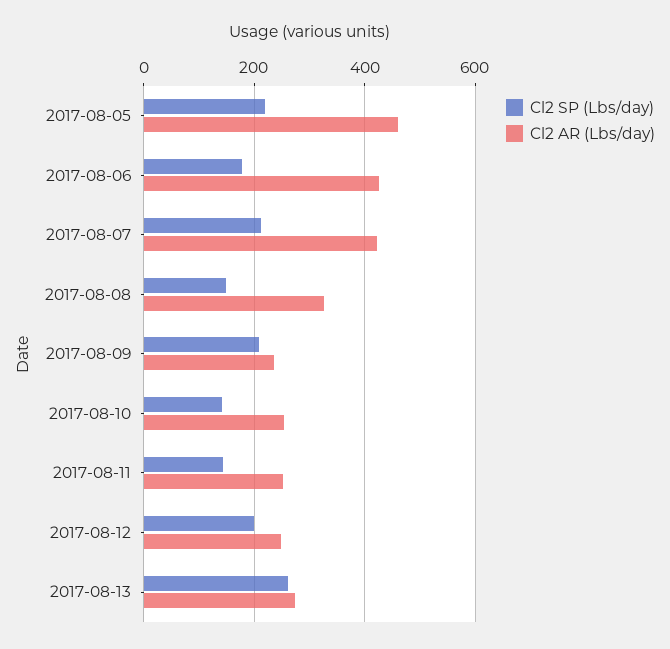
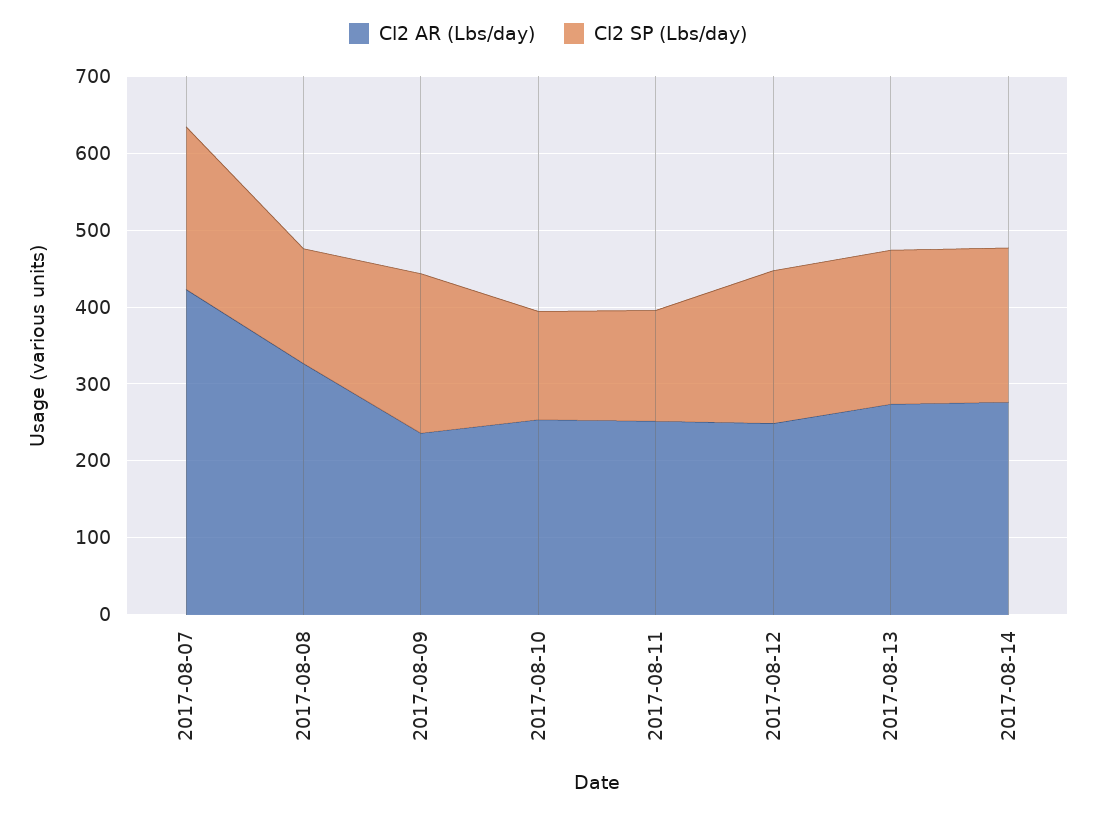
Cl2 SP (Lbs/day), 2017-08-05: 220 -> none
Cl2 AR (Lbs/day), 2017-08-05: 460 -> none
Cl2 SP (Lbs/day), 2017-08-06: 180 -> none
Cl2 AR (Lbs/day), 2017-08-06: 420 -> none
Cl2 SP (Lbs/day), 2017-08-13: 260 -> 200
Cl2 AR (Lbs/day), 2017-08-14: none -> 280
Cl2 SP (Lbs/day), 2017-08-14: none -> 200

